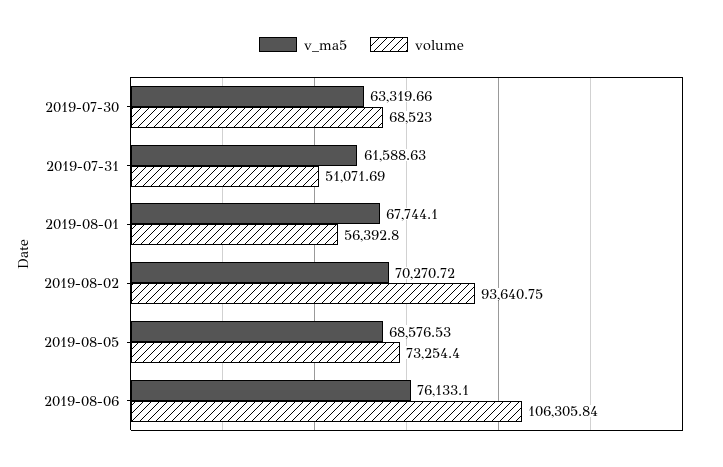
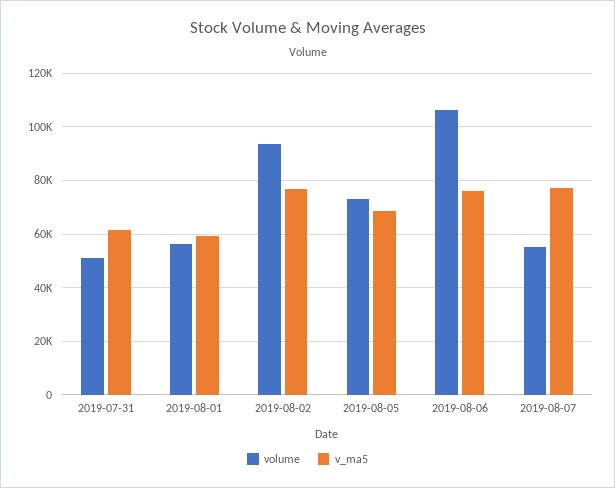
v_ma5, 2019-07-30: 63319.66 -> none
volume, 2019-07-30: 68523 -> none
v_ma5, 2019-08-01: 67744.1 -> 60000
v_ma5, 2019-08-02: 70270.72 -> 77500
volume, 2019-08-07: none -> 55000
v_ma5, 2019-08-07: none -> 77500

